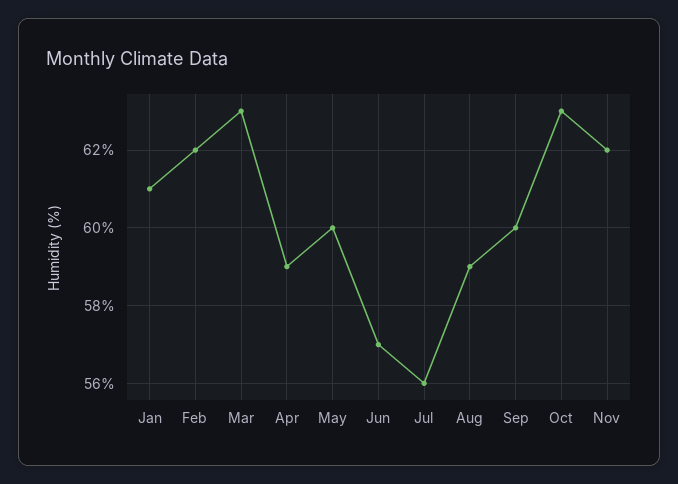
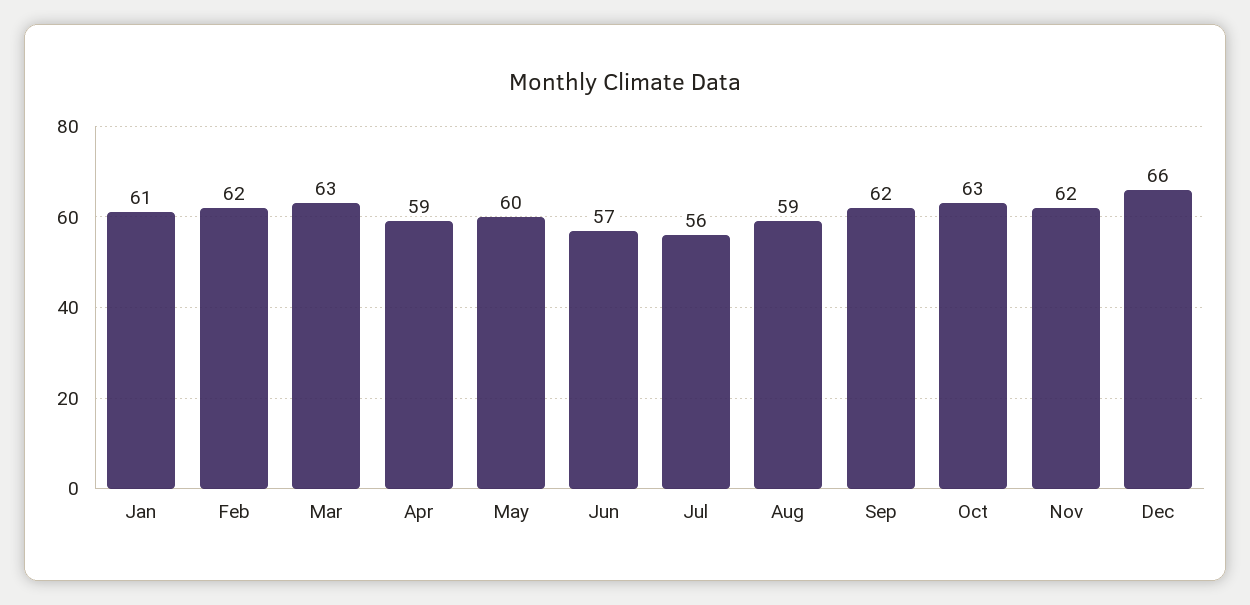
Sep: 60 -> 62
Dec: none -> 66

